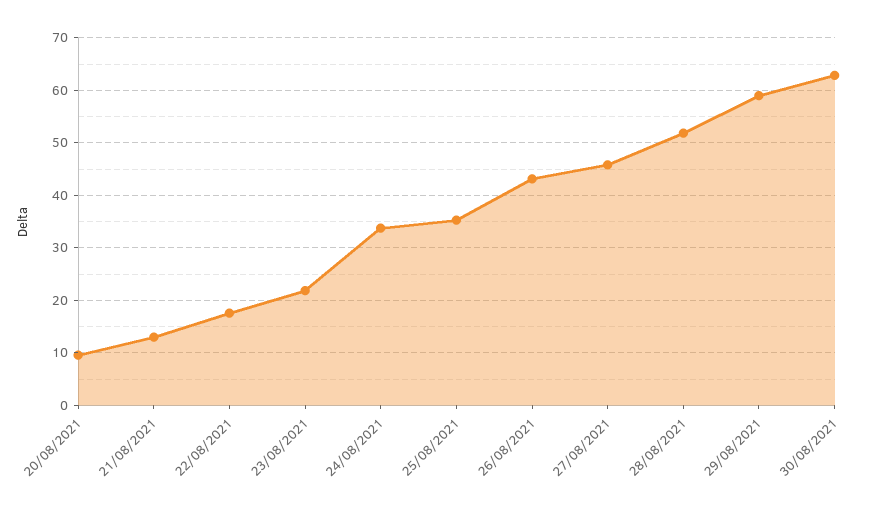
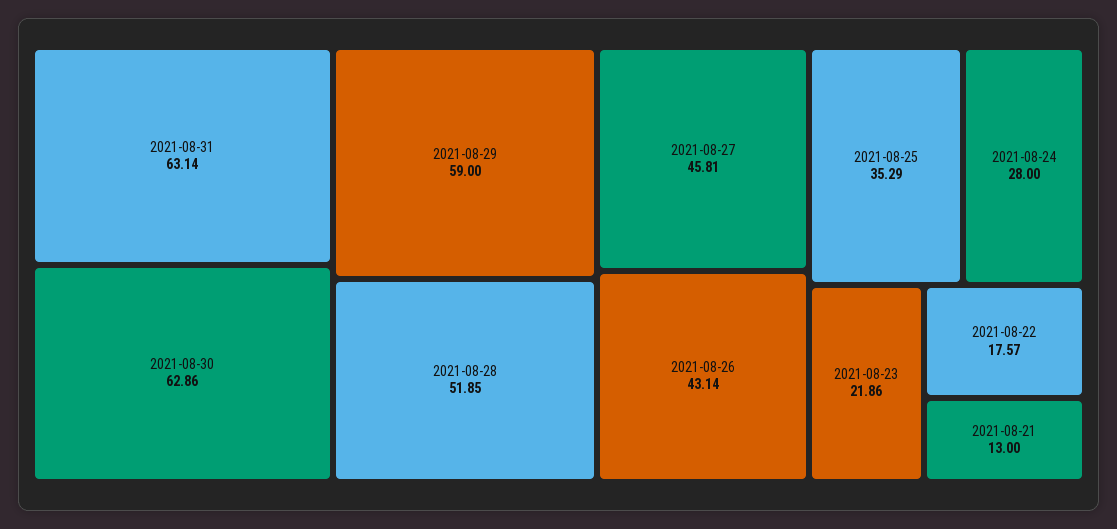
20/08/2021: 10 -> none
24/08/2021: 34 -> 28
2021-08-31: none -> 63.14

